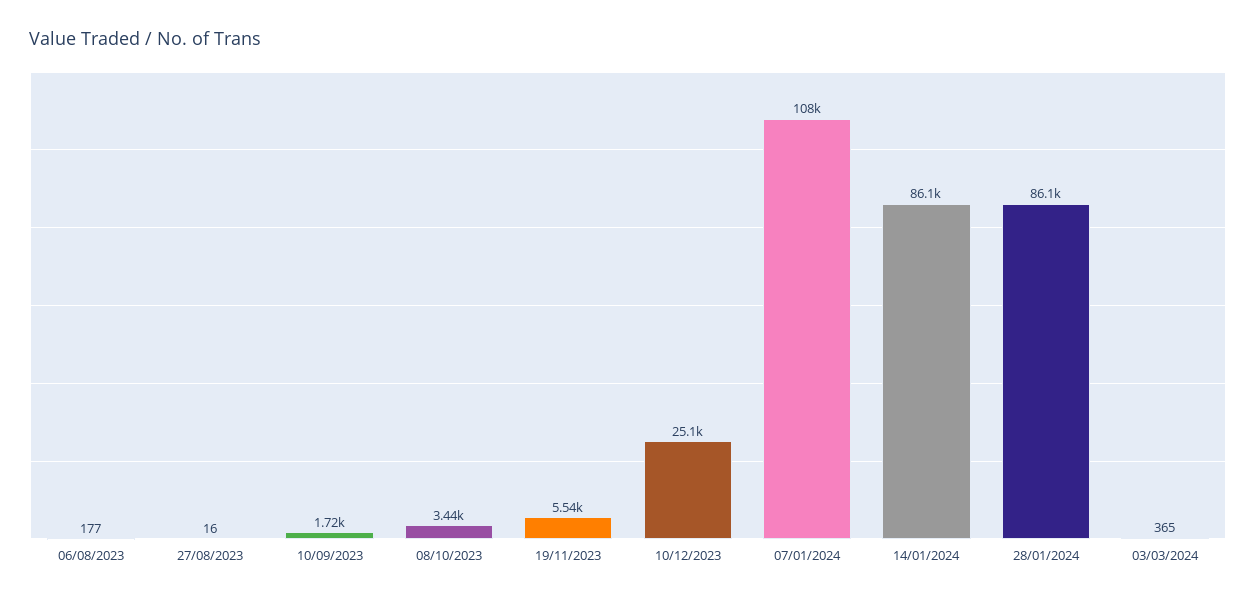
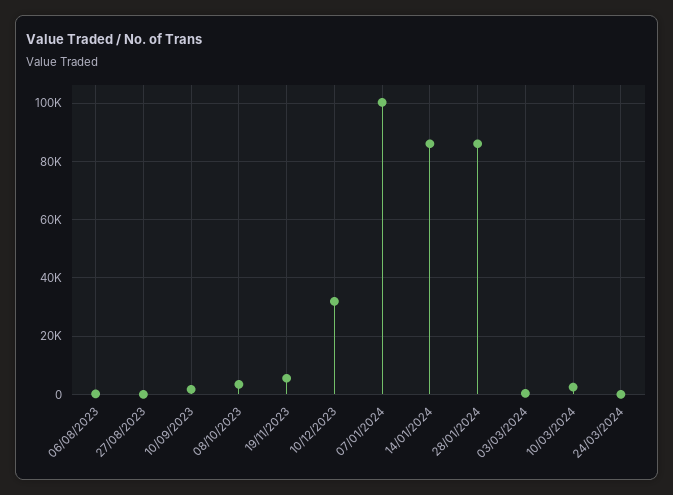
10/12/2023: 25100 -> 32500
07/01/2024: 108000 -> 100000
10/03/2024: none -> 2500
24/03/2024: none -> 0

